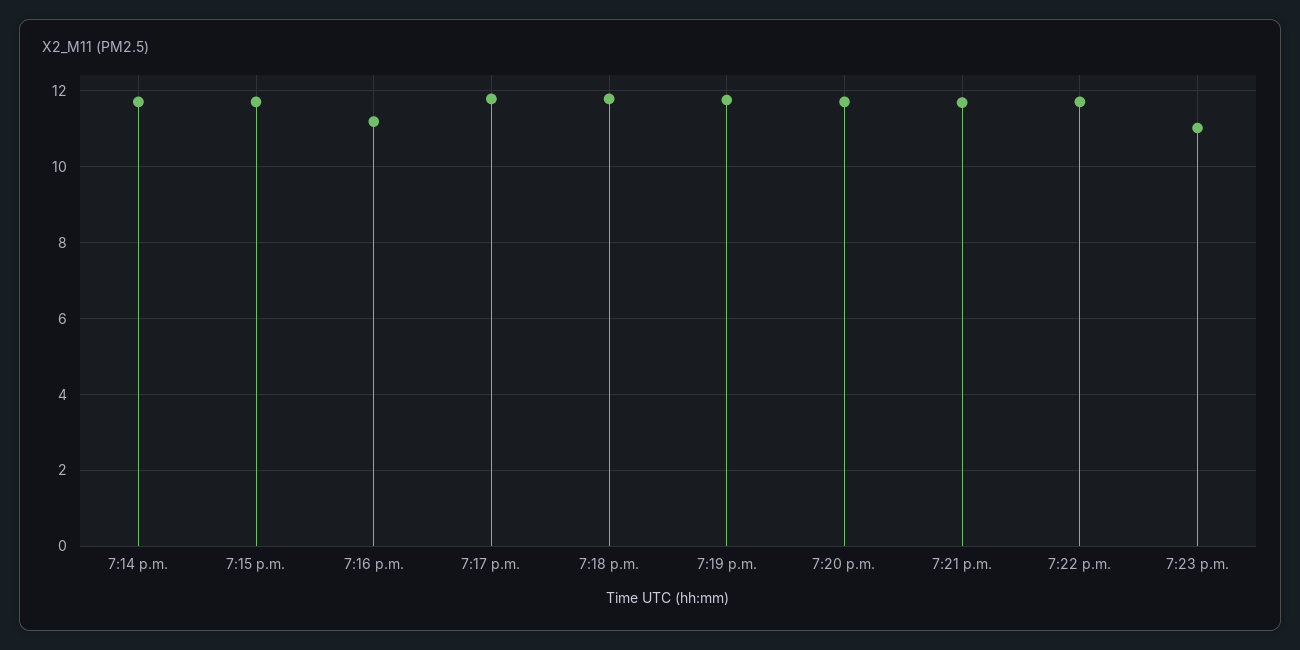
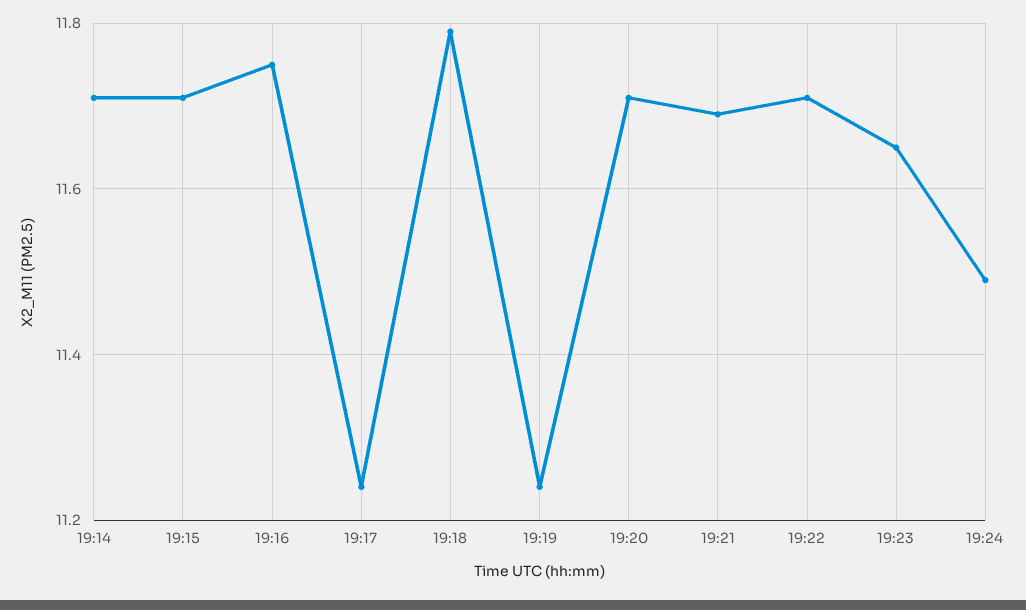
7:16 p.m.: 11.2 -> 11.75
7:17 p.m.: 11.8 -> 11.25
7:19 p.m.: 11.8 -> 11.25
7:23 p.m.: 11 -> 11.65
19:24: none -> 11.5

